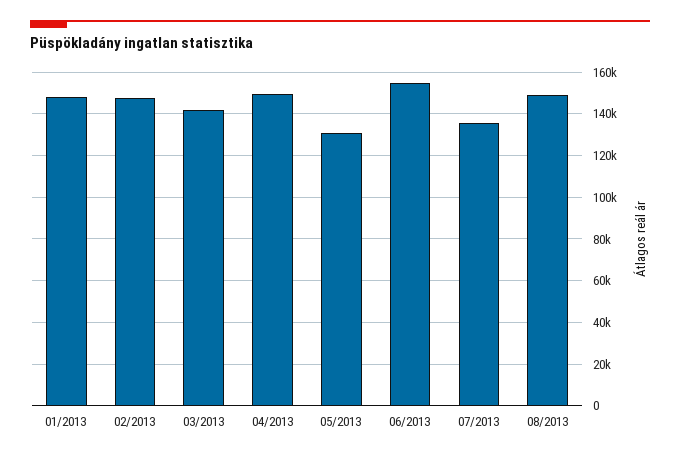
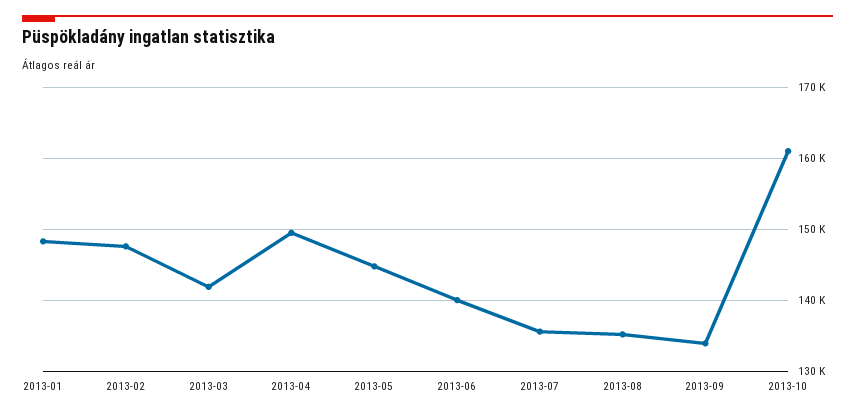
05/2013: 130000 -> 145000
06/2013: 155000 -> 140000
08/2013: 150000 -> 135000
2013-09: none -> 134000
2013-10: none -> 161000

